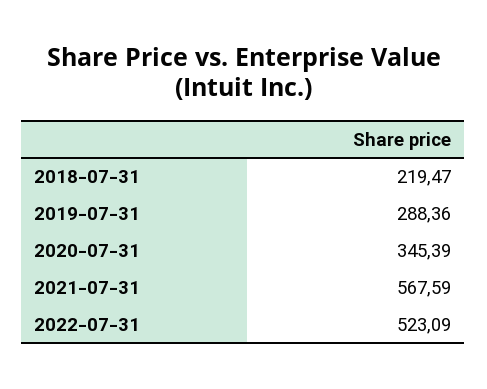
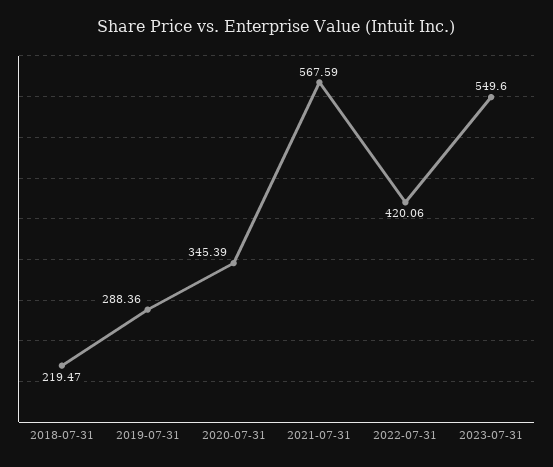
2022-07-31: 523.09 -> 420.06
2023-07-31: none -> 549.6

